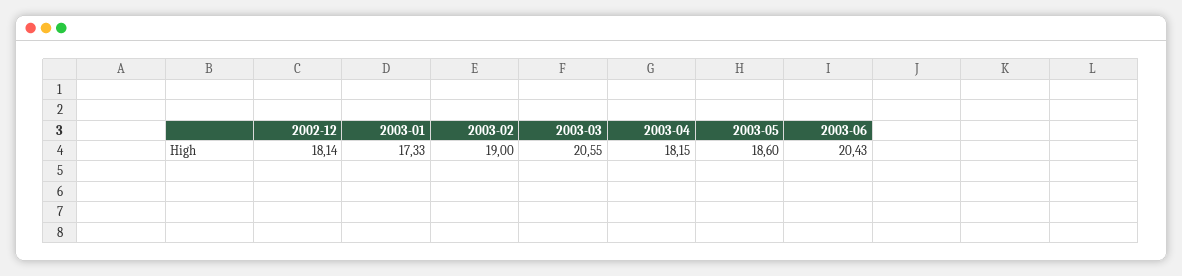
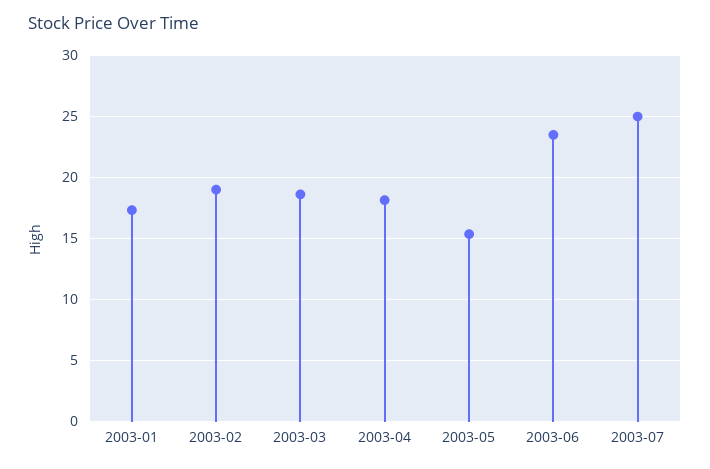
2002-12: 18.14 -> none
2003-03: 20.55 -> 18.5
2003-05: 18.6 -> 15.5
2003-06: 20.43 -> 23.5
2003-07: none -> 25

